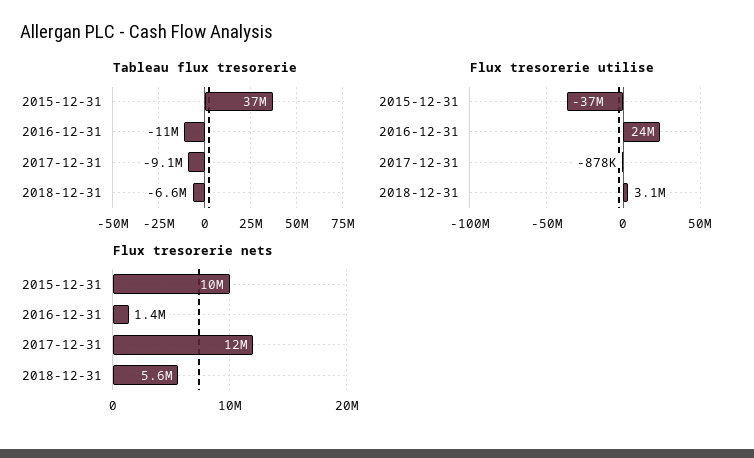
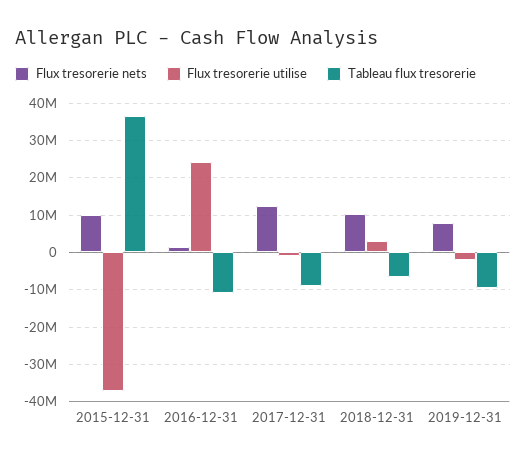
Flux tresorerie nets, 2018-12-31: 5600000 -> 10000000
Flux tresorerie nets, 2019-12-31: none -> 8000000
Flux tresorerie utilise, 2019-12-31: none -> -2000000
Tableau flux tresorerie, 2019-12-31: none -> -10000000

